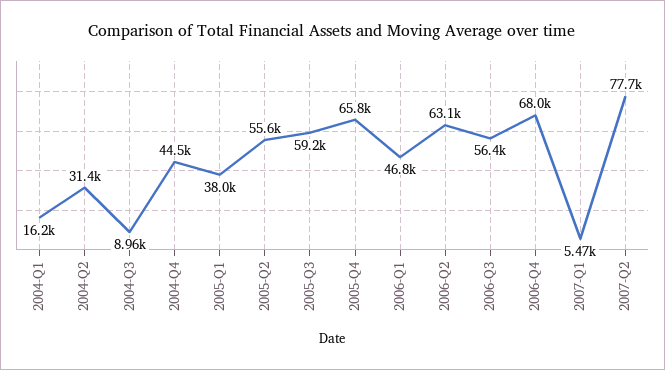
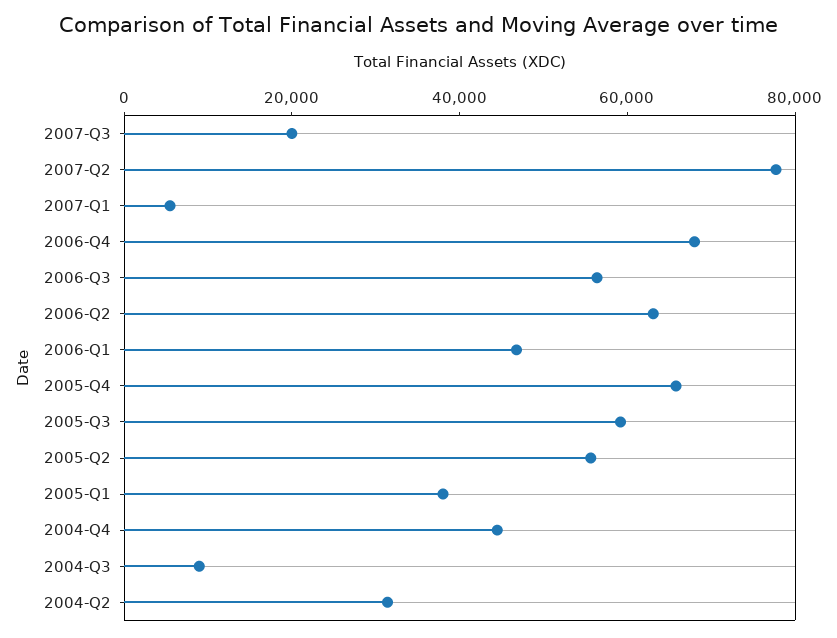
2004-Q1: 16200 -> none
2007-Q3: none -> 20000

